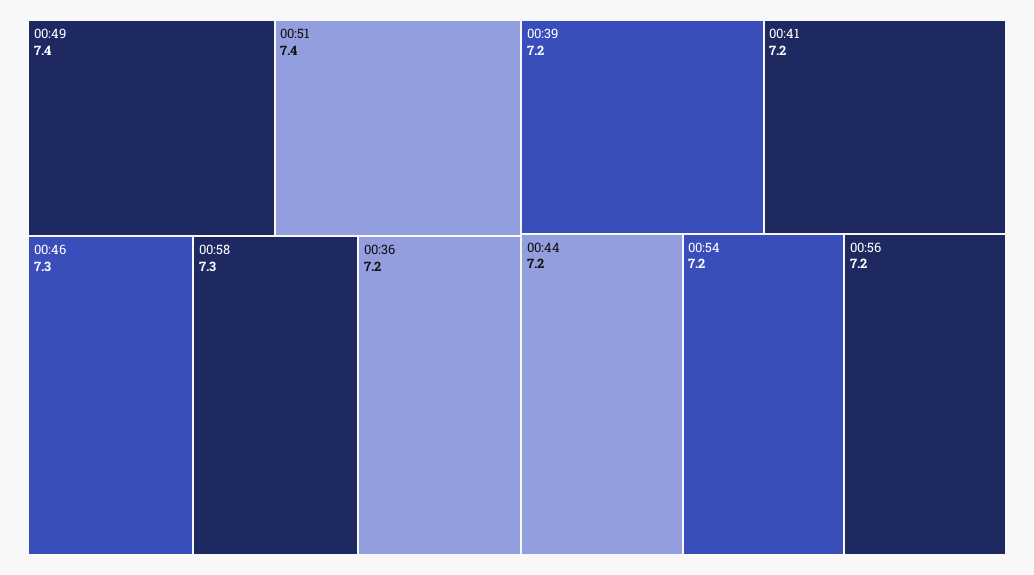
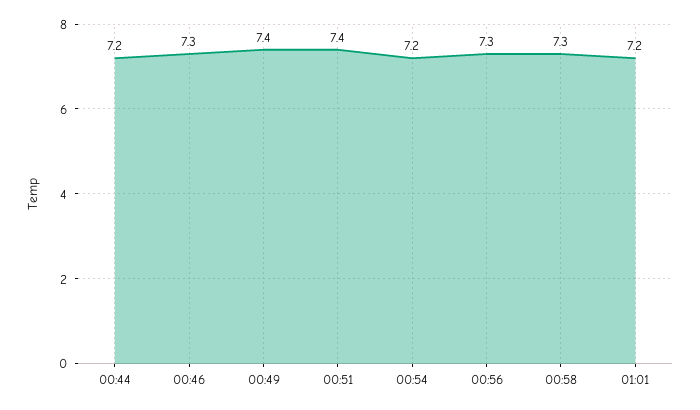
00:36: 7.2 -> none
00:39: 7.2 -> none
00:41: 7.2 -> none
00:56: 7.2 -> 7.3
01:01: none -> 7.2

